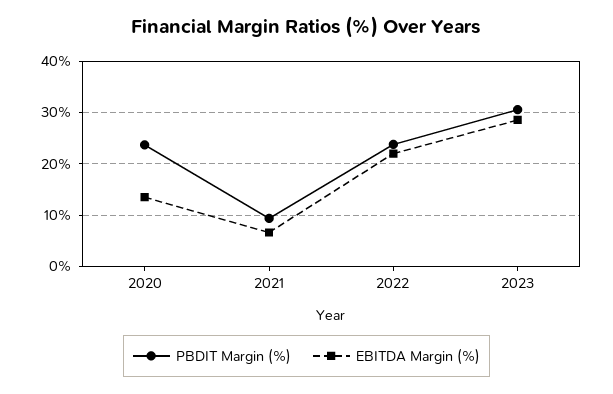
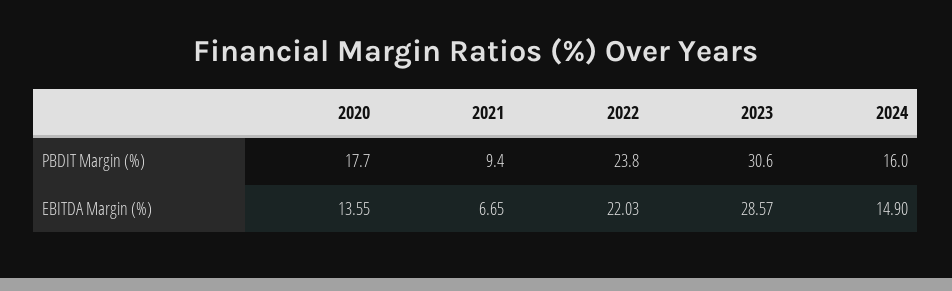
PBDIT Margin (%), 2020: 24 -> 17.7
PBDIT Margin (%), 2024: none -> 16
EBITDA Margin (%), 2024: none -> 14.9

